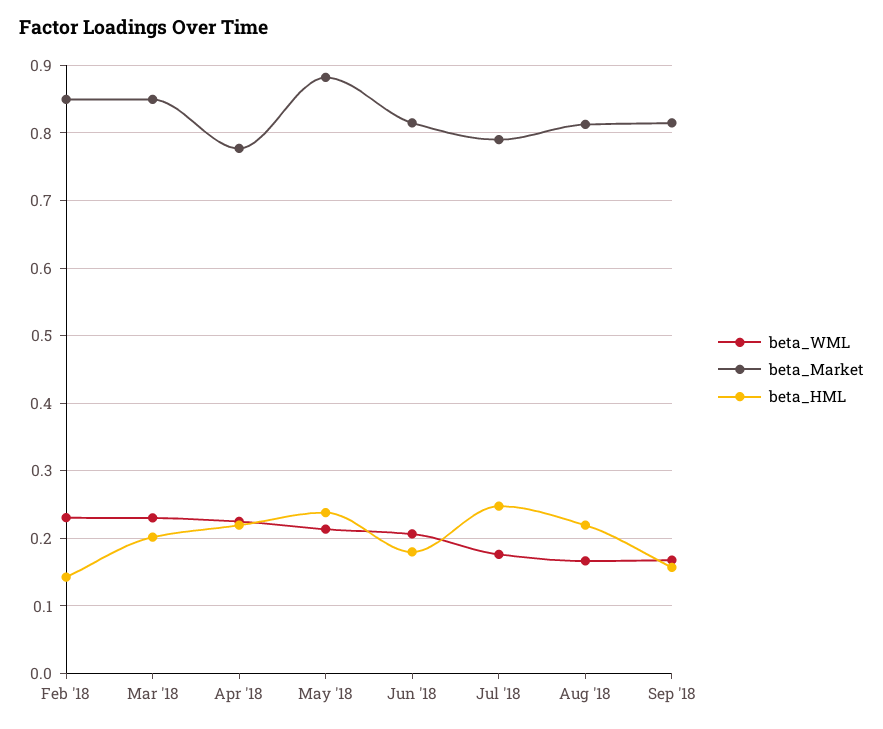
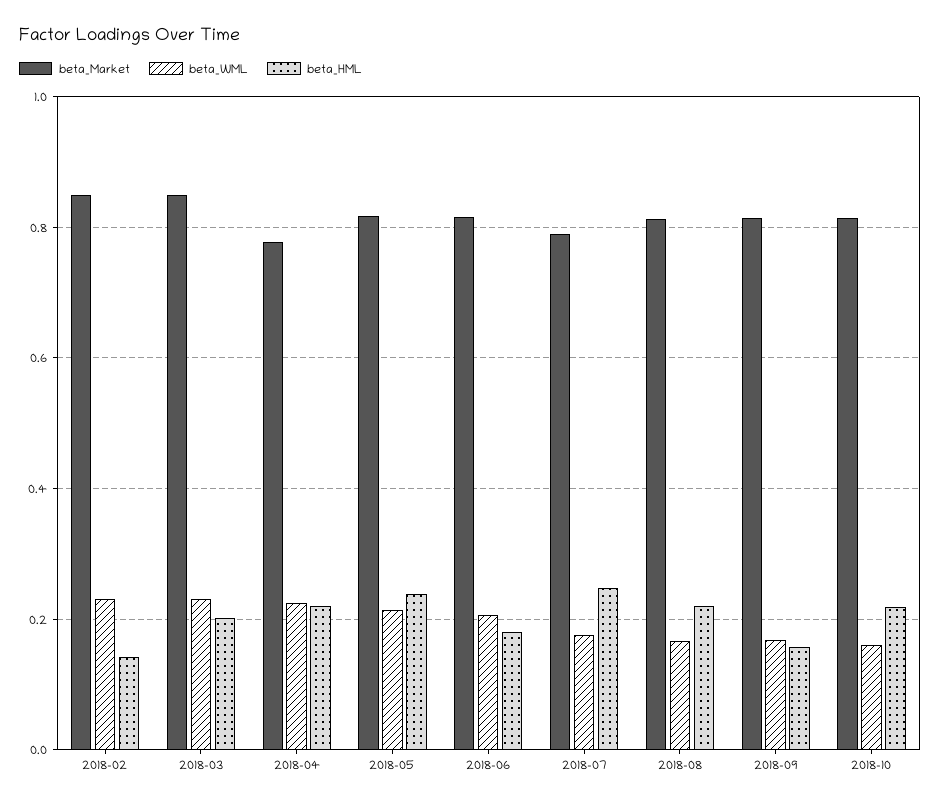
beta_Market, May '18: 0.88 -> 0.82
beta_Market, 2018-10: none -> 0.82
beta_WML, 2018-10: none -> 0.16
beta_HML, 2018-10: none -> 0.22

